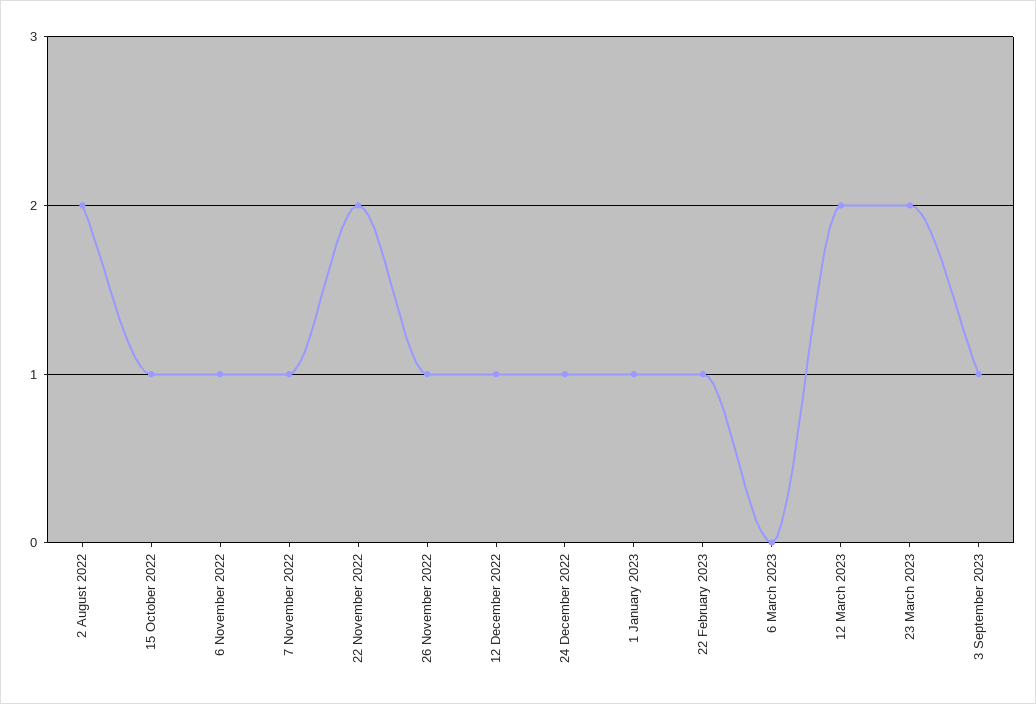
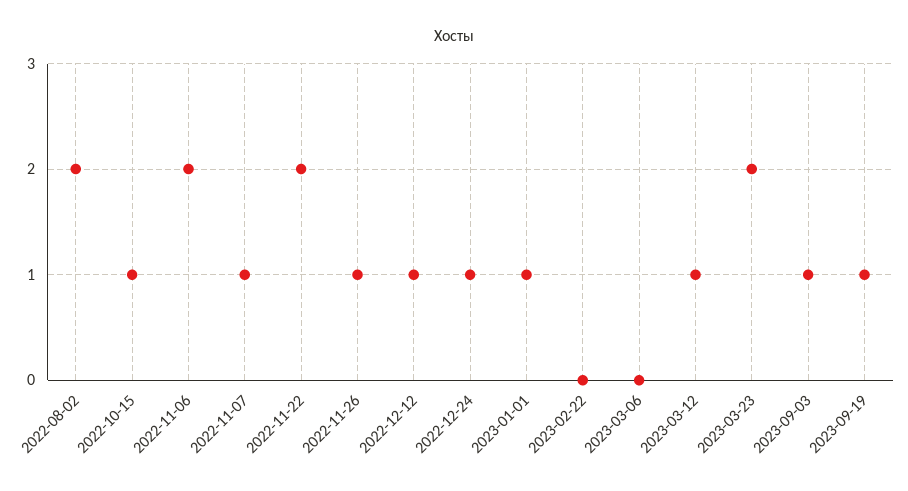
6 November 2022: 1 -> 2
22 February 2023: 1 -> 0
12 March 2023: 2 -> 1
2023-09-19: none -> 1

